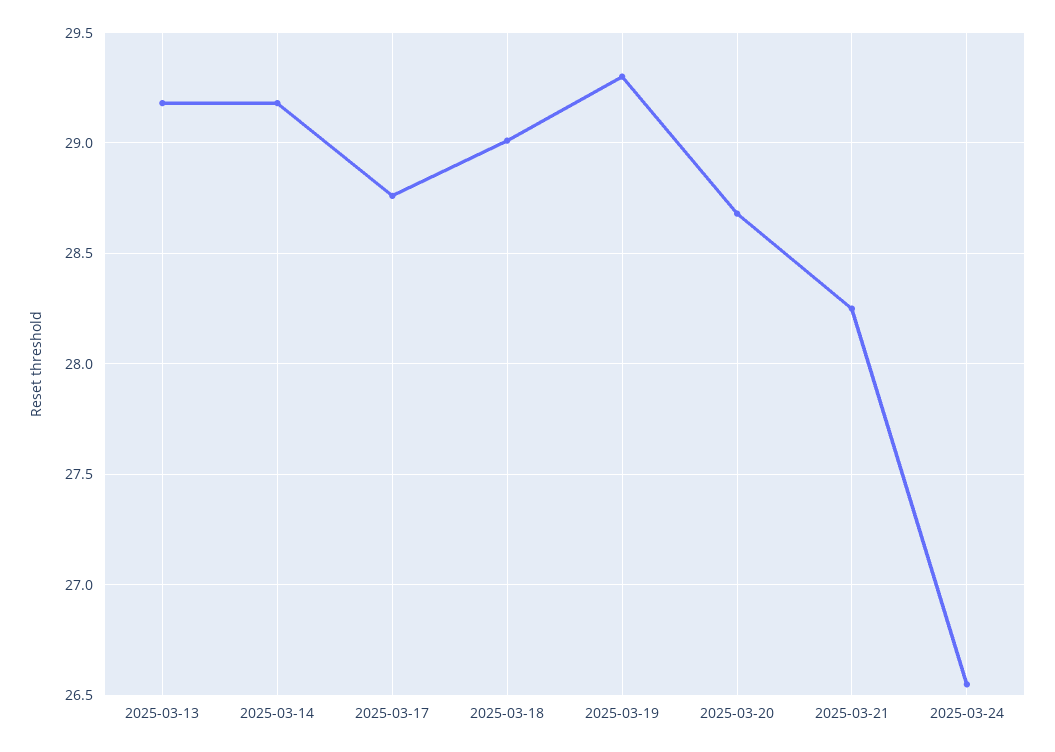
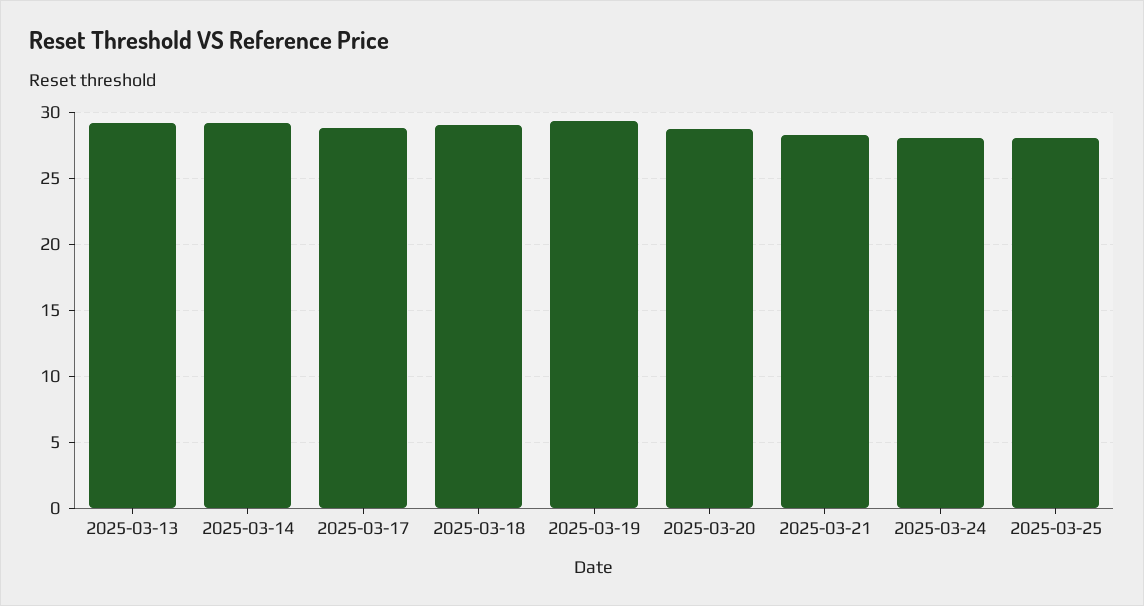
2025-03-24: 26.55 -> 28
2025-03-25: none -> 28

